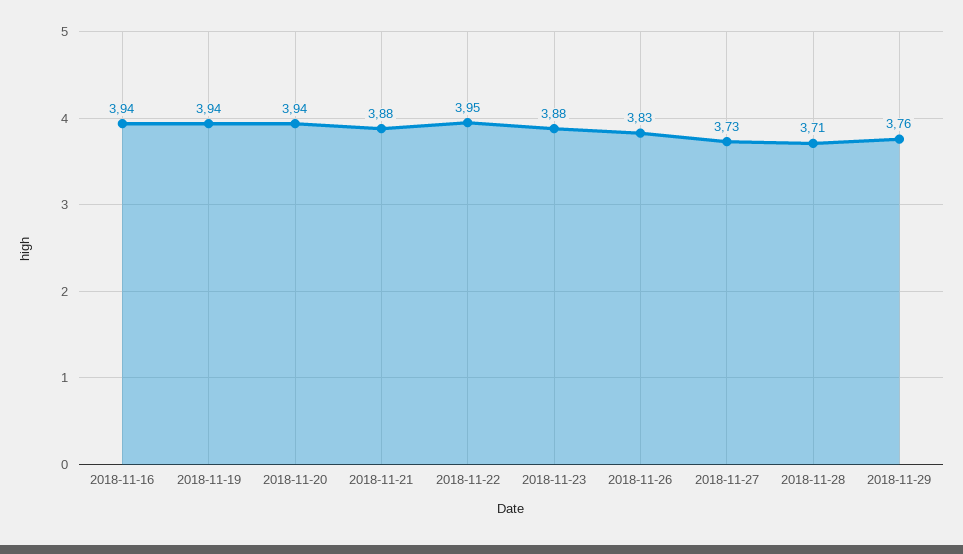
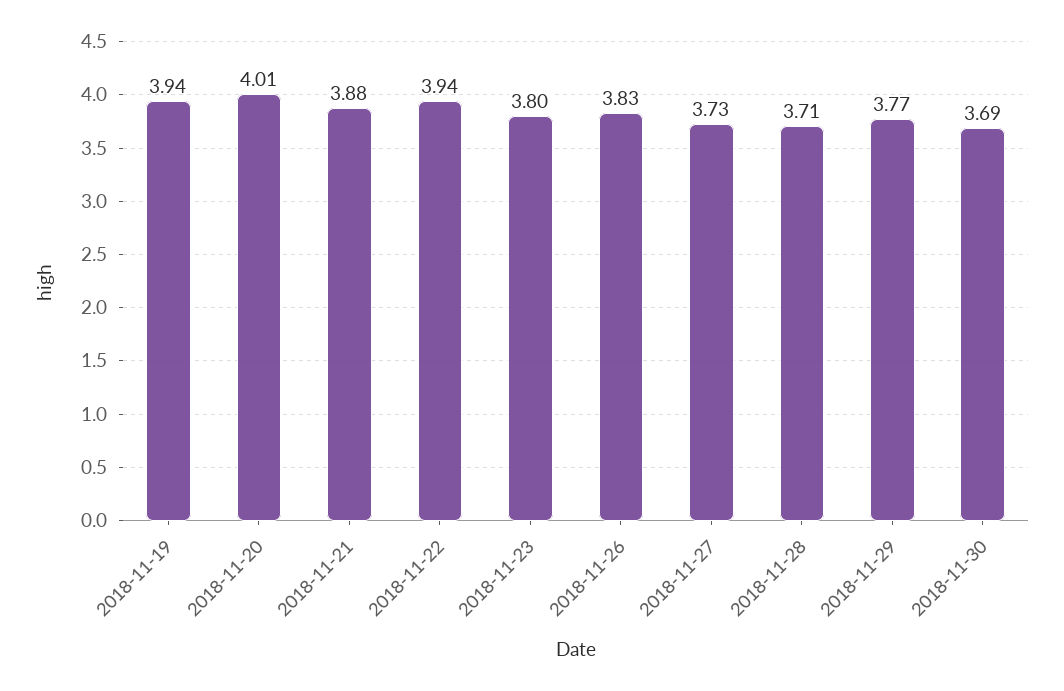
2018-11-16: 3.94 -> none
2018-11-20: 3.94 -> 4.01
2018-11-22: 3.95 -> 3.94
2018-11-23: 3.88 -> 3.8
2018-11-29: 3.76 -> 3.77
2018-11-30: none -> 3.69

